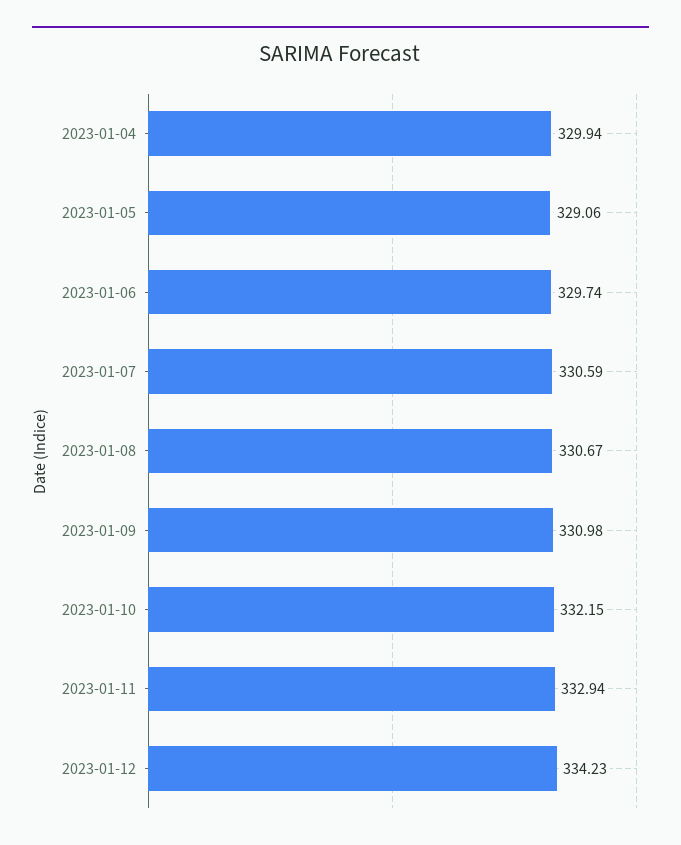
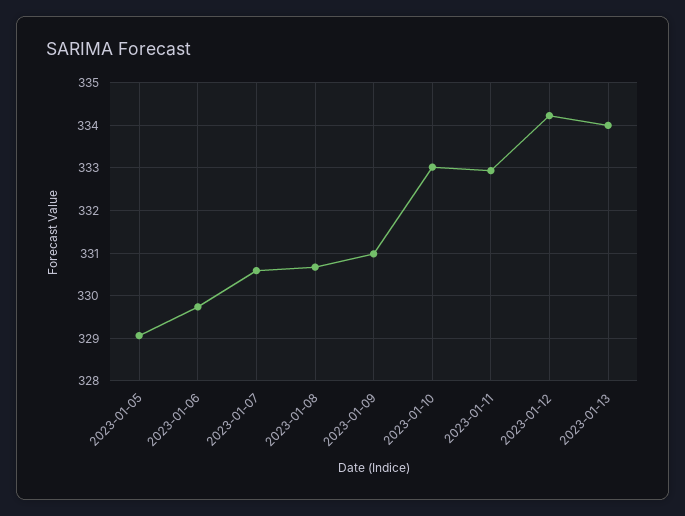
2023-01-04: 329.94 -> none
2023-01-10: 332.15 -> 333
2023-01-13: none -> 334

